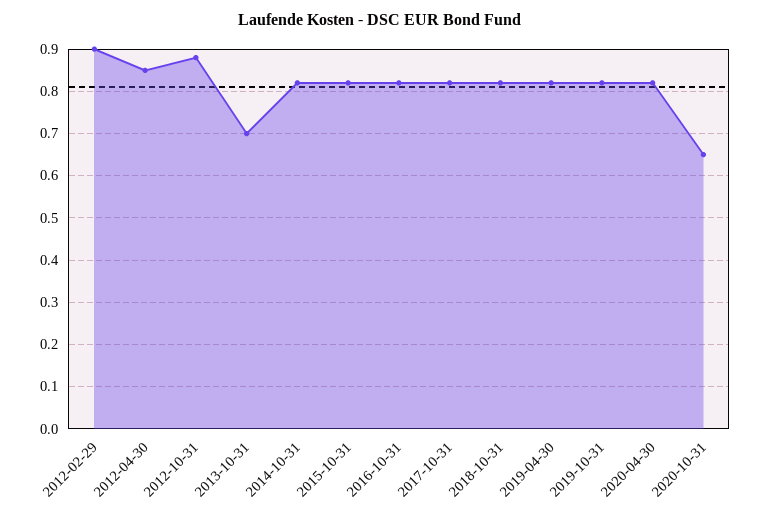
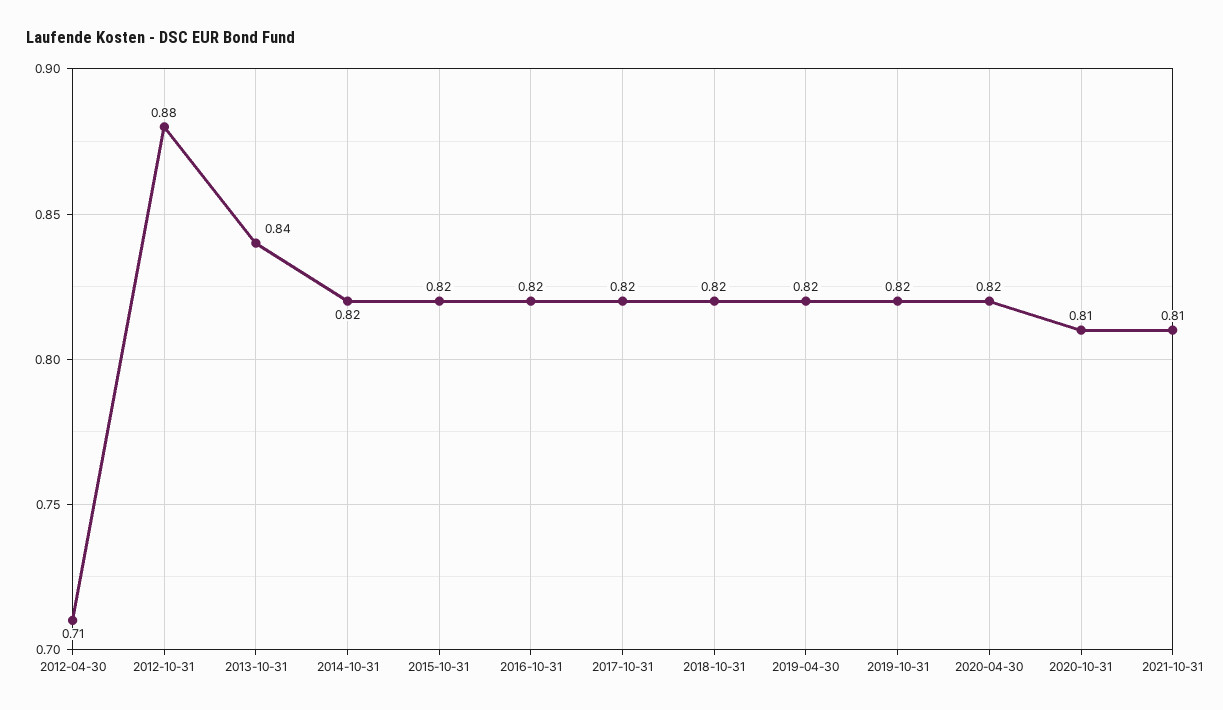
2012-02-29: 0.9 -> none
2012-04-30: 0.85 -> 0.71
2013-10-31: 0.7 -> 0.84
2020-10-31: 0.65 -> 0.81
2021-10-31: none -> 0.81

